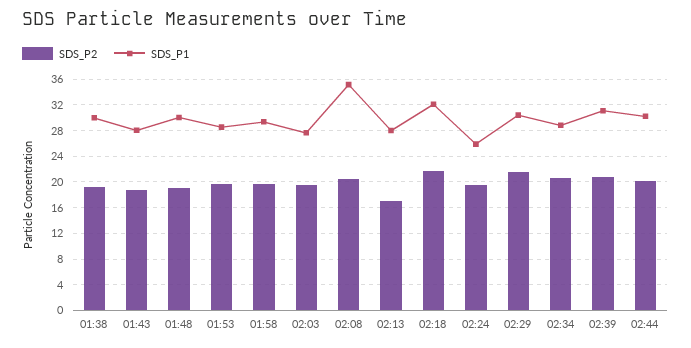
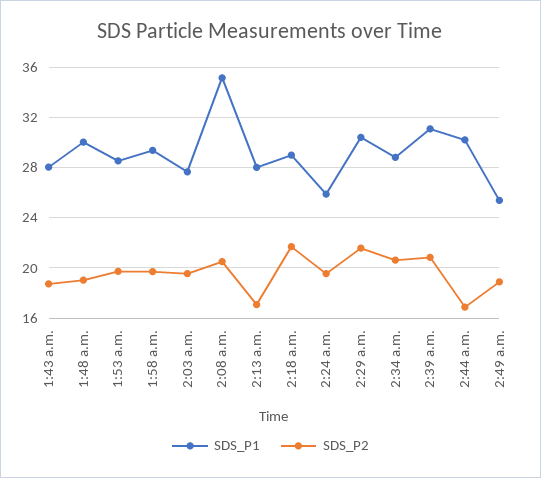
SDS_P2, 01:38: 19 -> none
SDS_P1, 01:38: 30 -> none
SDS_P1, 02:18: 32 -> 29
SDS_P2, 02:44: 20 -> 17
SDS_P1, 2:49 a.m.: none -> 25.5
SDS_P2, 2:49 a.m.: none -> 19

